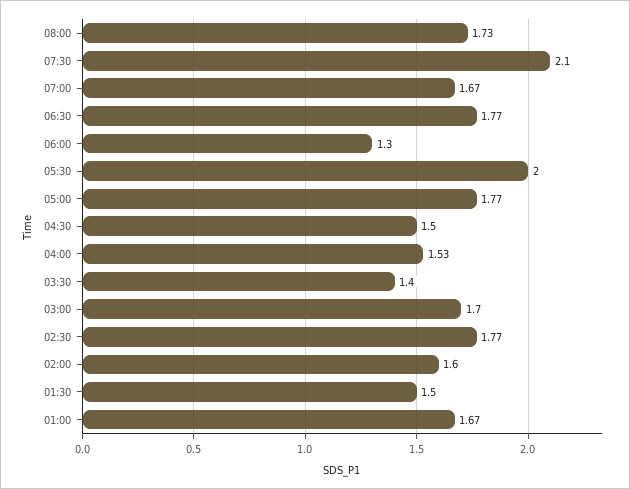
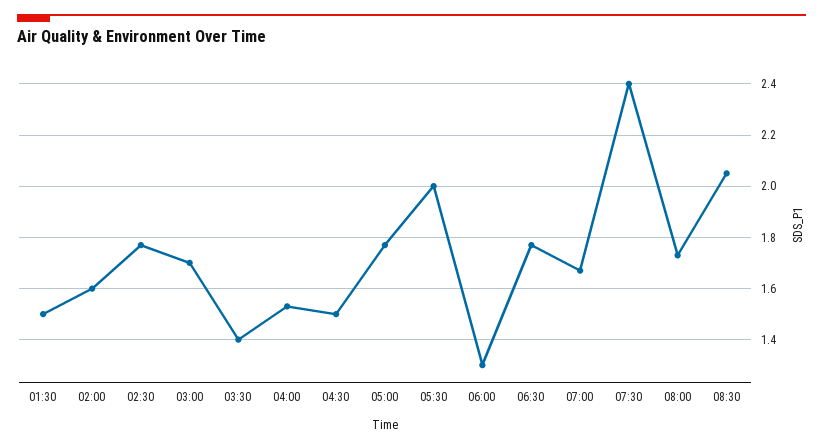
07:30: 2.1 -> 2.4
01:00: 1.67 -> none
08:30: none -> 2.05

